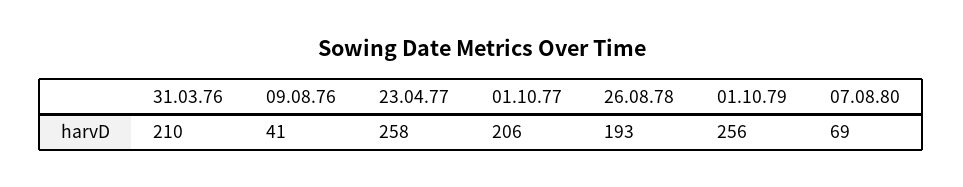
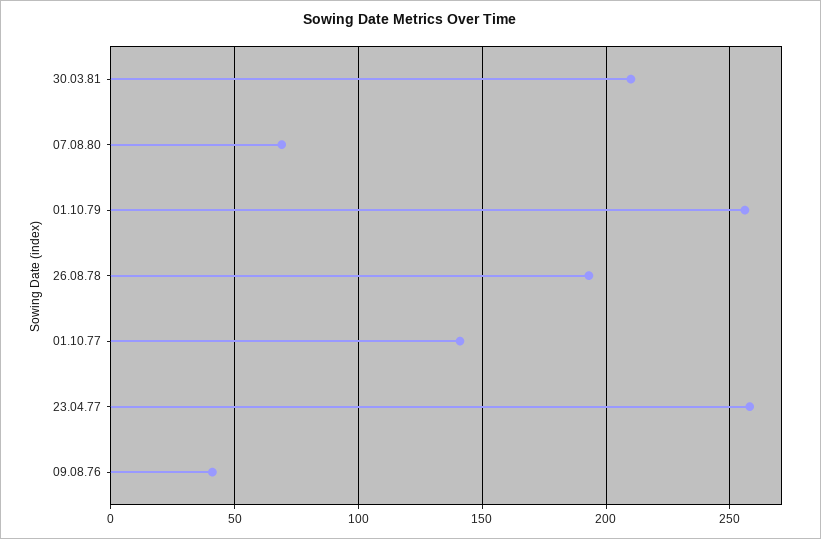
31.03.76: 210 -> none
01.10.77: 206 -> 140
30.03.81: none -> 210

